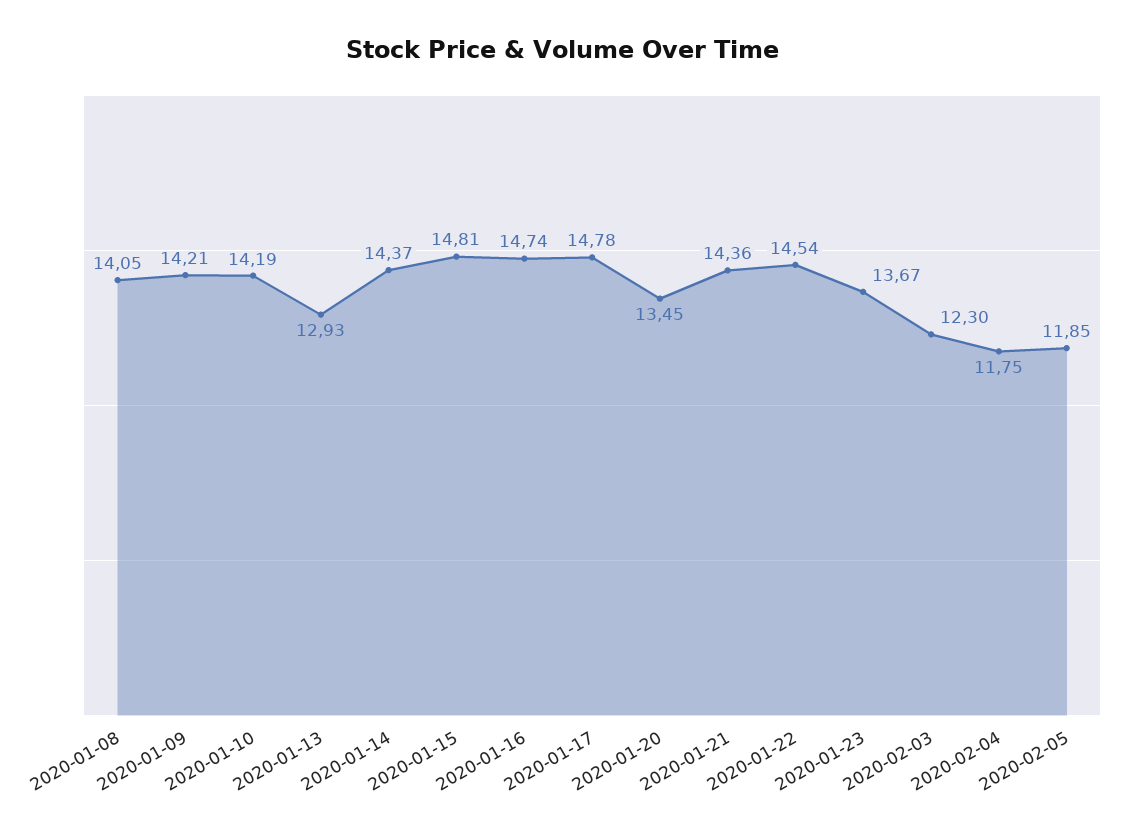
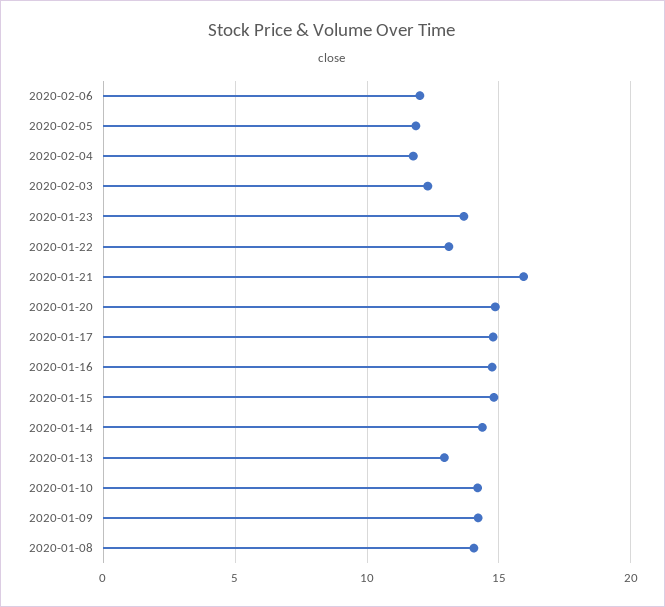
2020-01-20: 13.45 -> 15
2020-01-21: 14.36 -> 16
2020-01-22: 14.54 -> 13
2020-02-06: none -> 12

